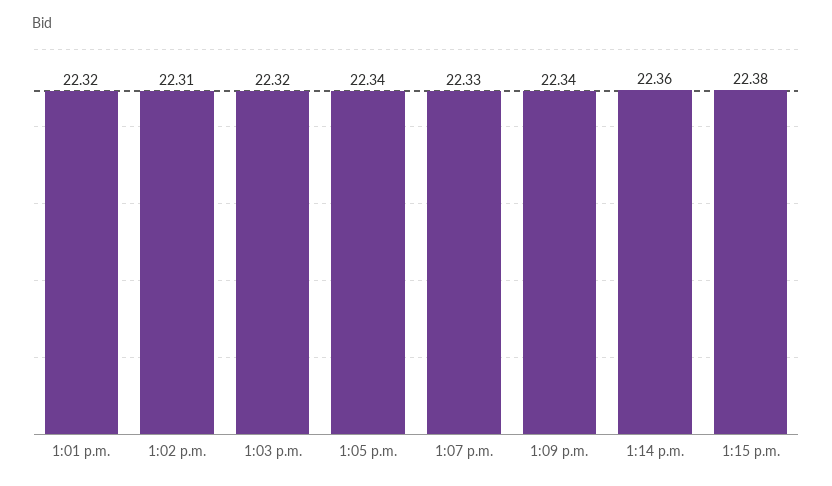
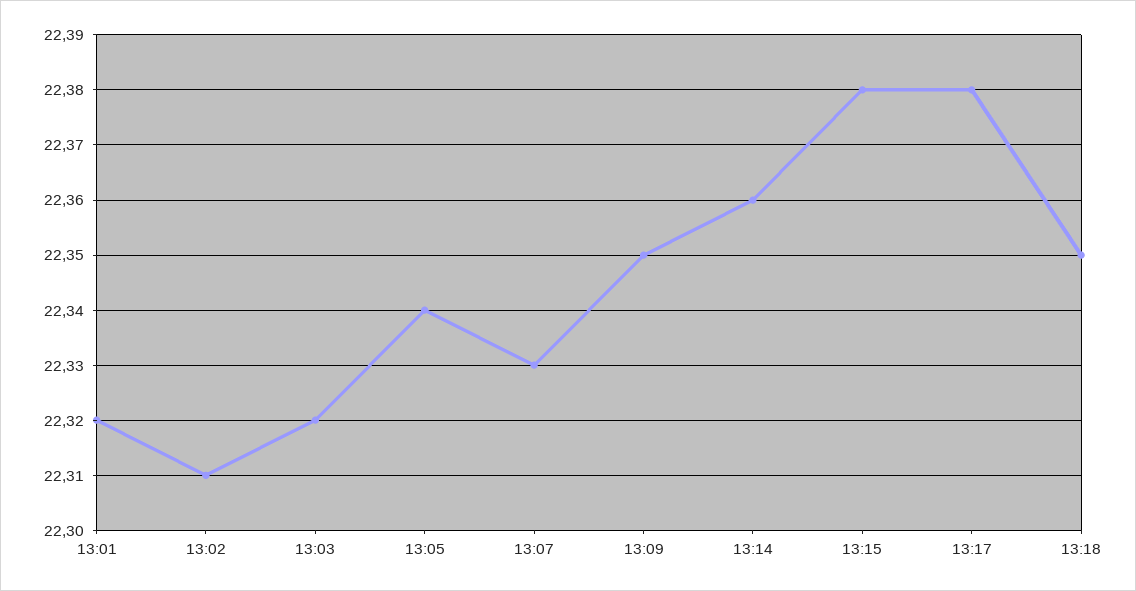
1:09 p.m.: 22.34 -> 22.35
13:17: none -> 22.38
13:18: none -> 22.35

